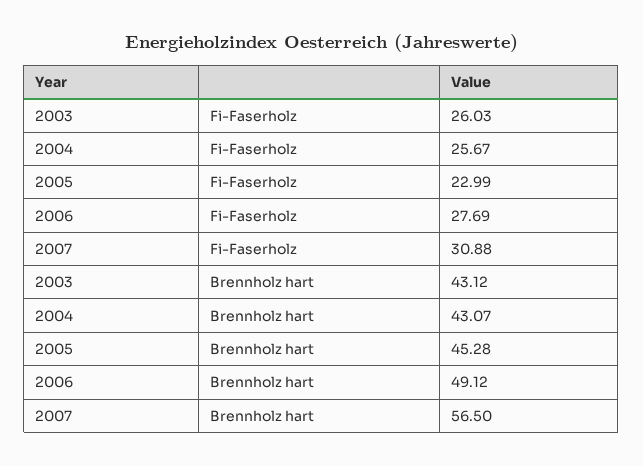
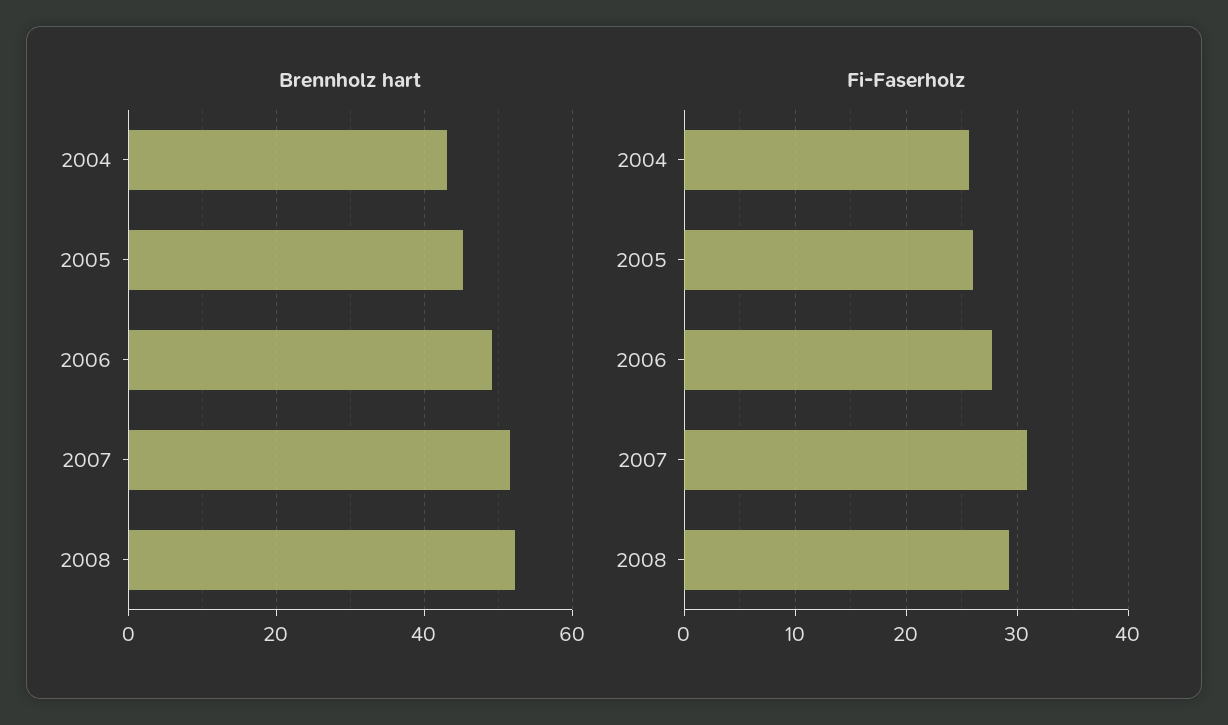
Fi-Faserholz, 2003: 26.03 -> none
Fi-Faserholz, 2005: 22.99 -> 26
Brennholz hart, 2003: 43.12 -> none
Brennholz hart, 2007: 56.5 -> 52
Brennholz hart, 2008: none -> 52
Fi-Faserholz, 2008: none -> 29

